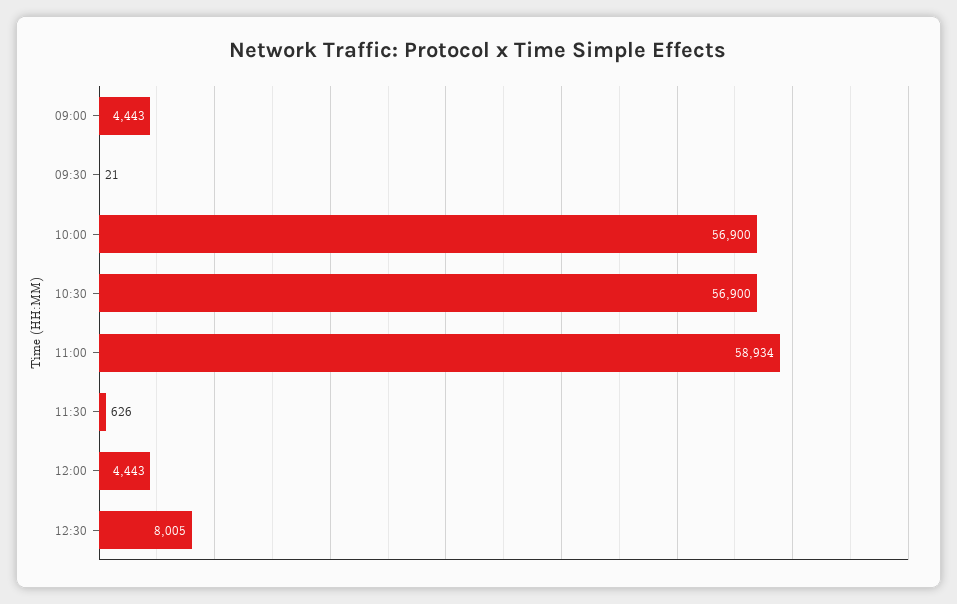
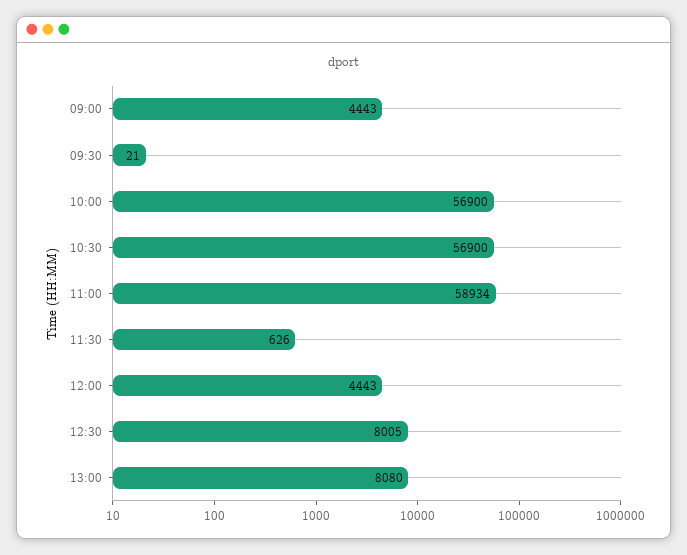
13:00: none -> 8080

